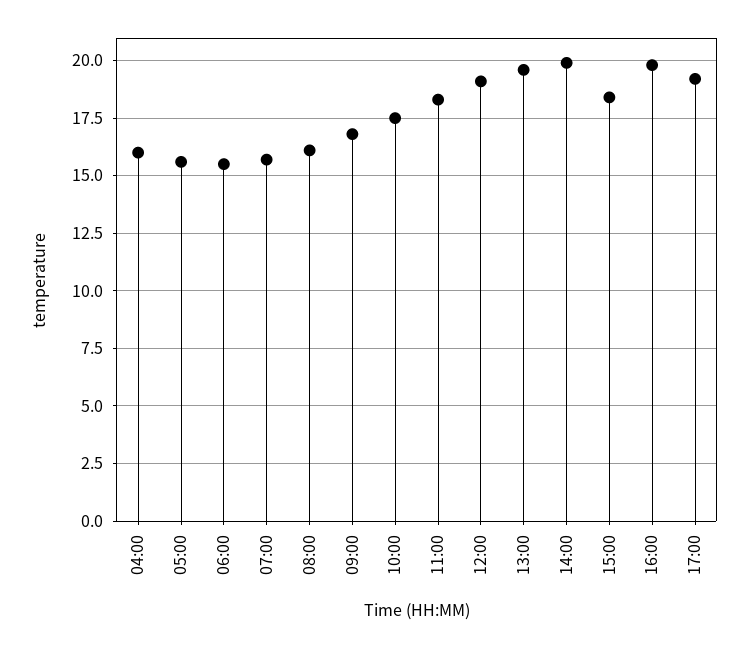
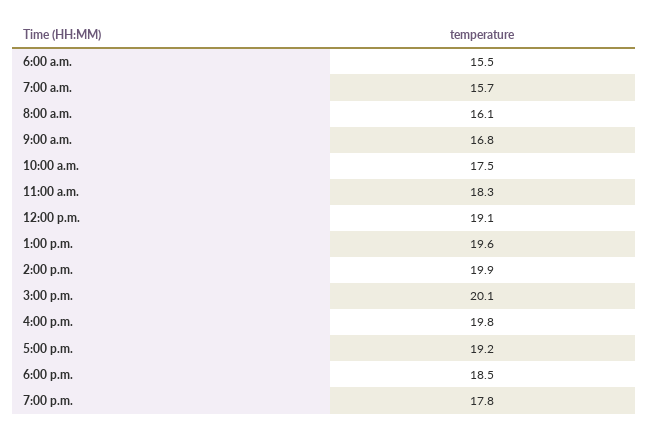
04:00: 16 -> none
05:00: 15.5 -> none
15:00: 18.5 -> 20.1
6:00 p.m.: none -> 18.5
7:00 p.m.: none -> 17.8

